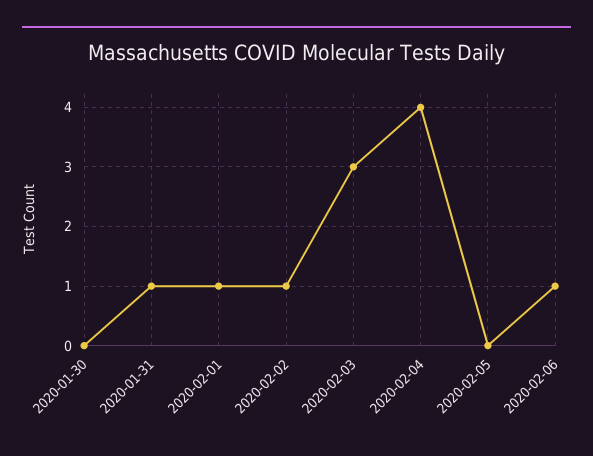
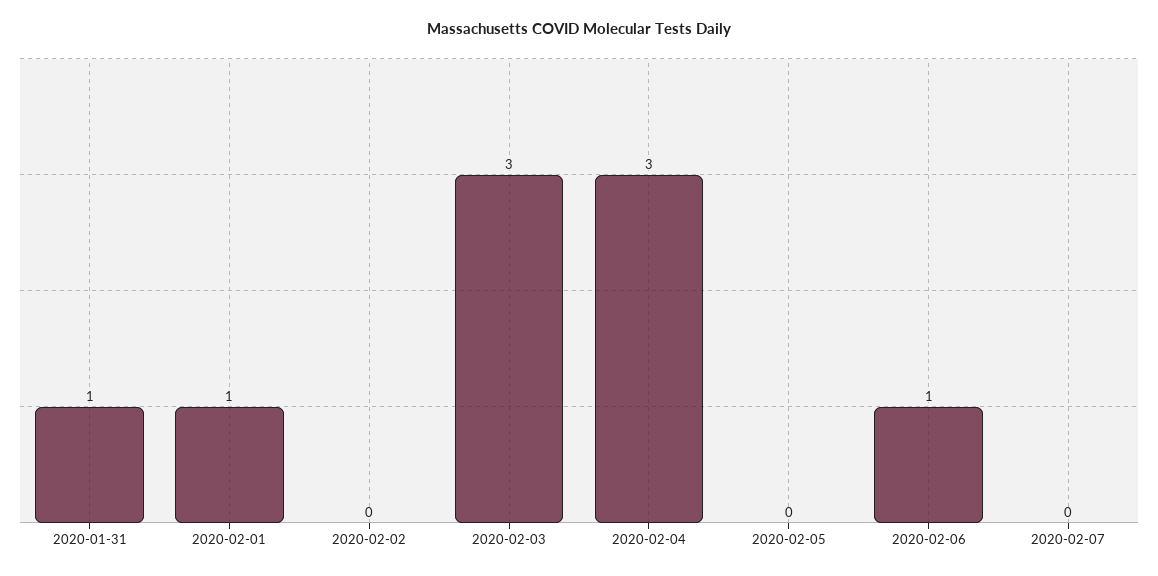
2020-01-30: 0 -> none
2020-02-02: 1 -> 0
2020-02-04: 4 -> 3
2020-02-07: none -> 0

